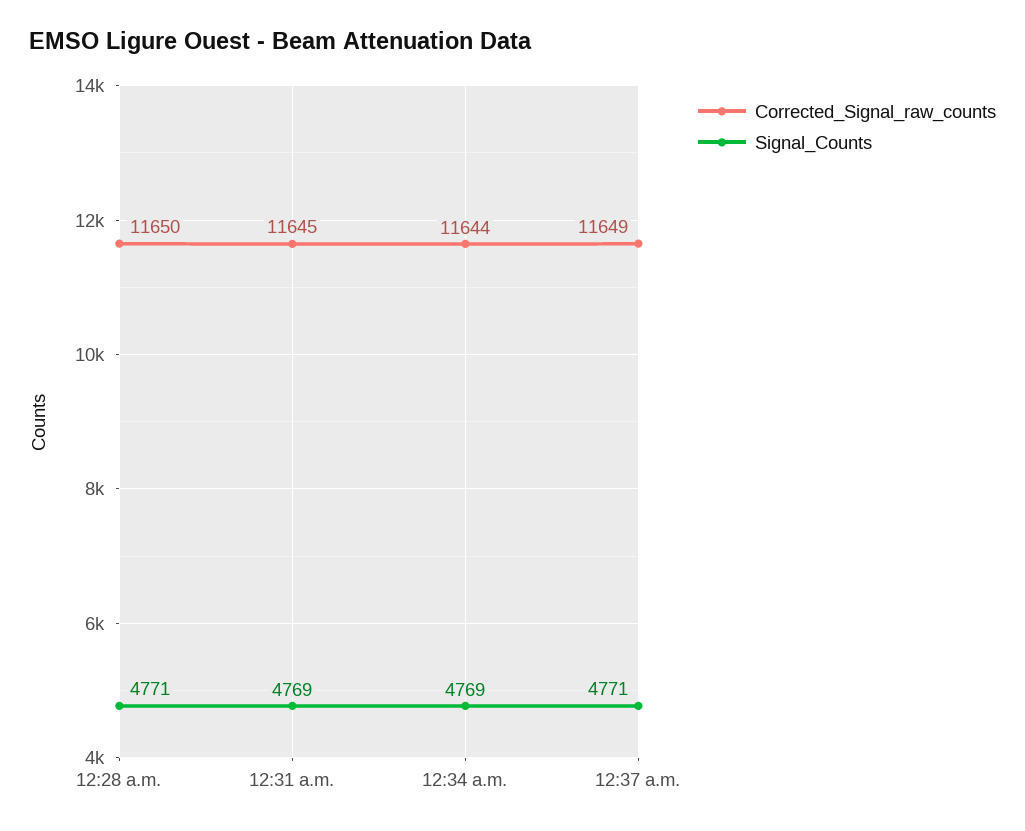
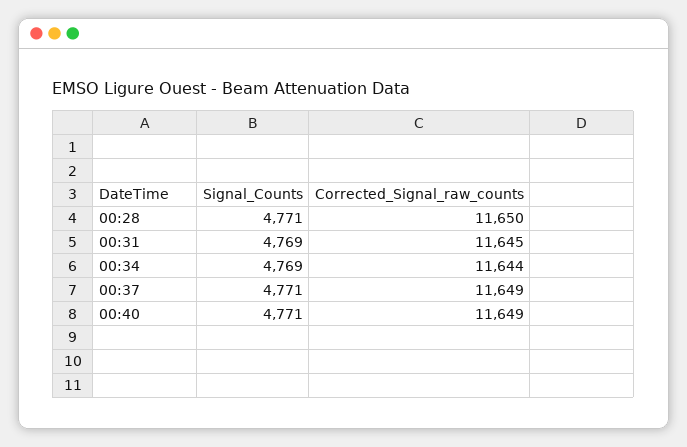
Signal_Counts, 00:40: none -> 4771
Corrected_Signal_raw_counts, 00:40: none -> 11649

